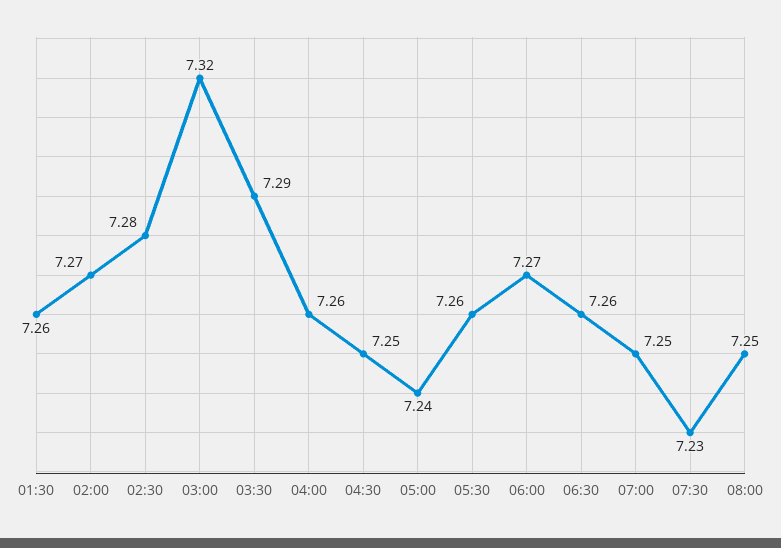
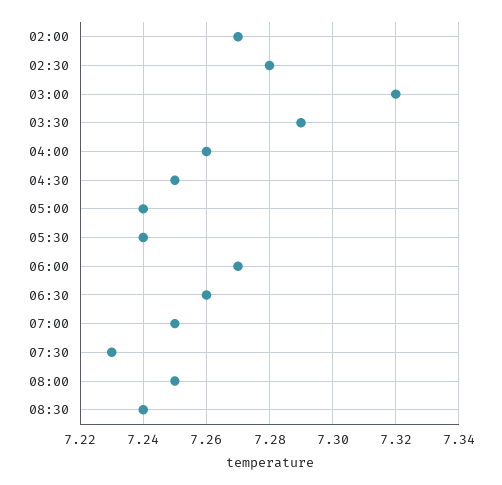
01:30: 7.26 -> none
05:30: 7.26 -> 7.24
08:30: none -> 7.24

